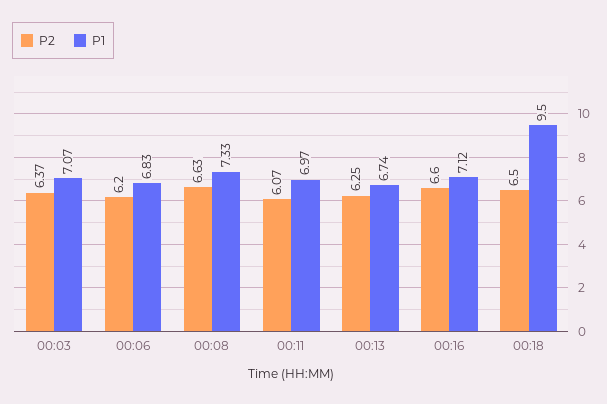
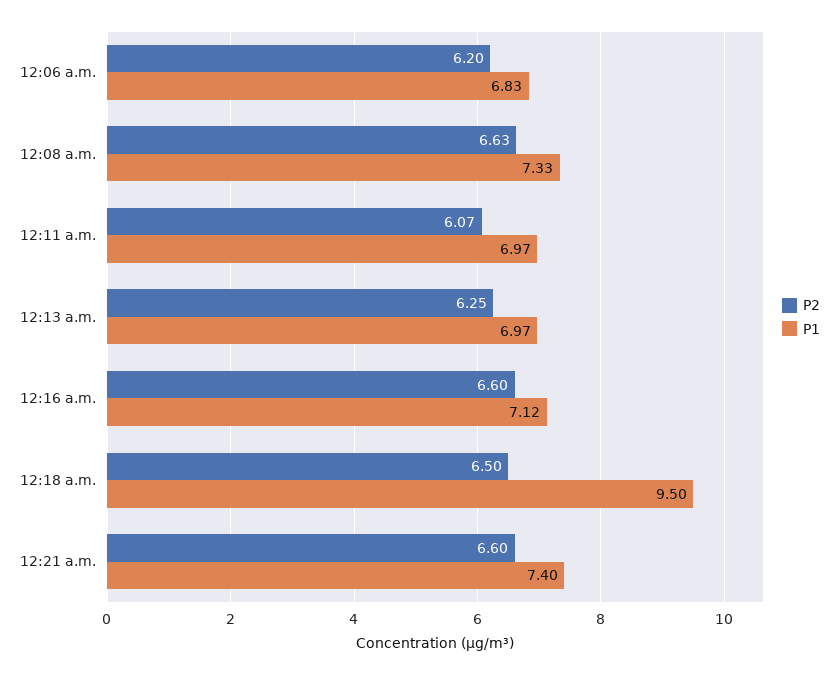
P2, 00:03: 6.37 -> none
P1, 00:03: 7.07 -> none
P1, 00:13: 6.74 -> 6.97
P2, 12:21 a.m.: none -> 6.6
P1, 12:21 a.m.: none -> 7.4

